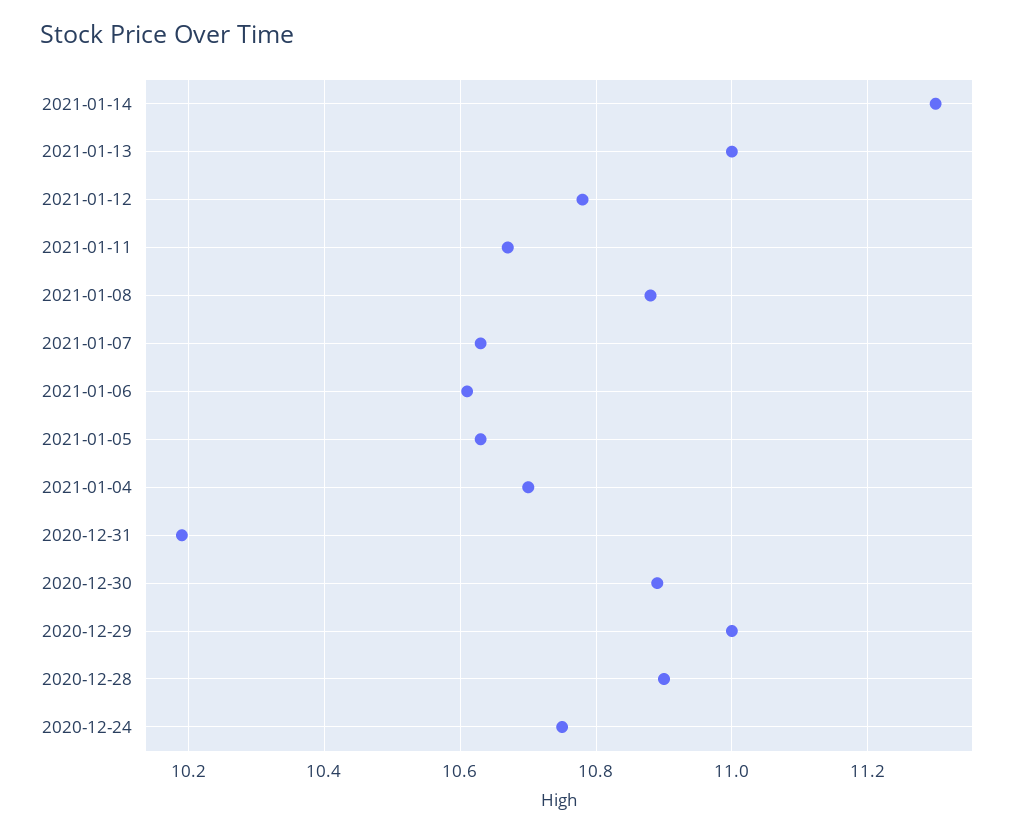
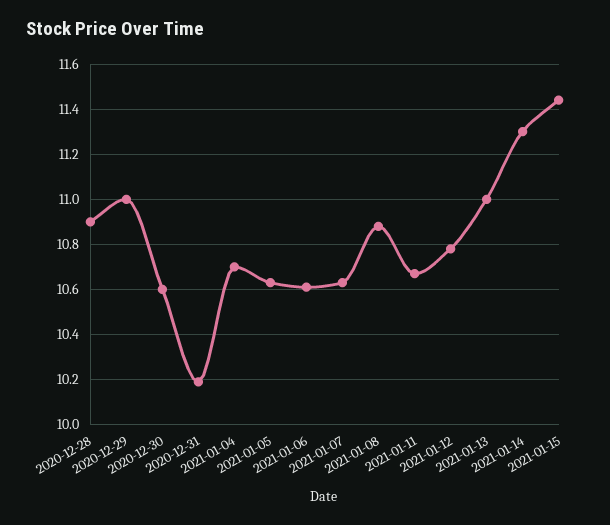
2020-12-30: 10.9 -> 10.6
2020-12-24: 10.75 -> none
2021-01-15: none -> 11.45

